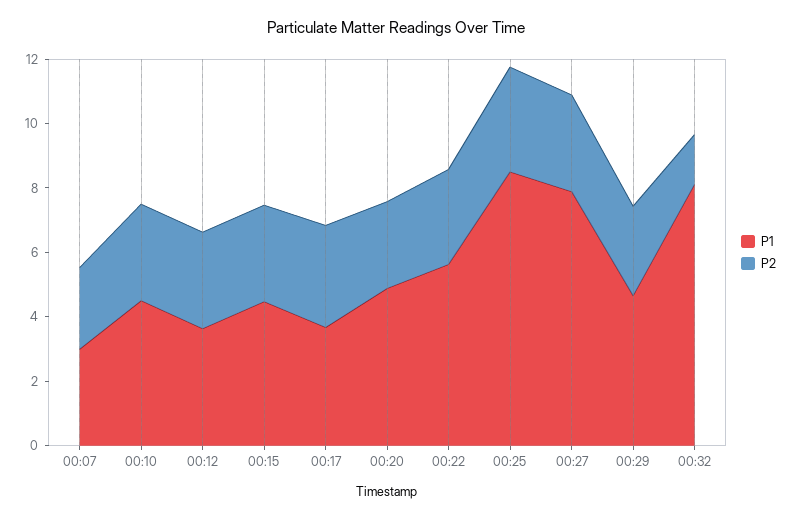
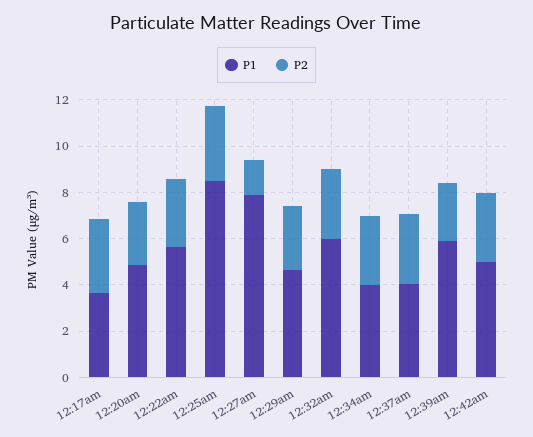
P1, 00:07: 3 -> none
P2, 00:07: 2.5 -> none
P1, 00:10: 4.5 -> none
P2, 00:10: 3 -> none
P1, 00:12: 3.5 -> none
P2, 00:12: 3 -> none
P1, 00:15: 4.5 -> none
P2, 00:15: 3 -> none
P2, 00:27: 3 -> 1.5
P1, 00:32: 8 -> 6
P2, 00:32: 1.5 -> 3
P1, 12:34am: none -> 4
P2, 12:34am: none -> 3
P1, 12:37am: none -> 4
P2, 12:37am: none -> 3
P1, 12:39am: none -> 6
P2, 12:39am: none -> 2.5
P1, 12:42am: none -> 5
P2, 12:42am: none -> 3

